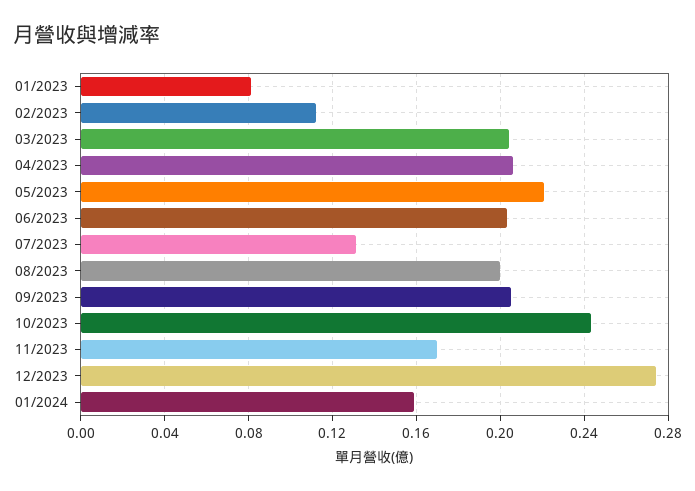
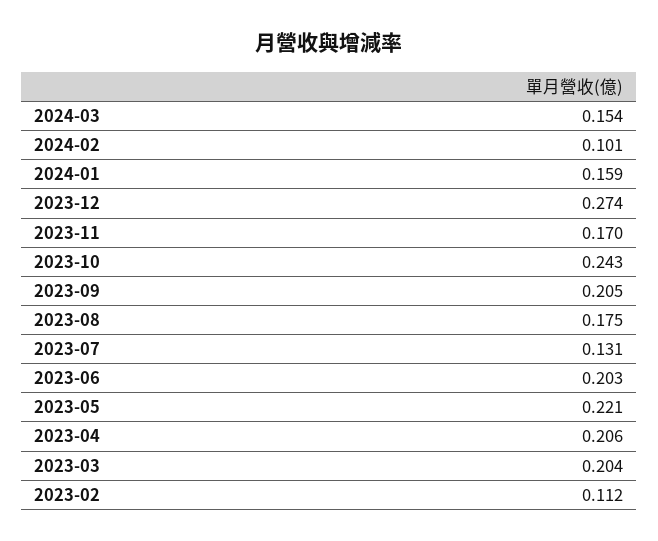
01/2023: 0.08 -> none
08/2023: 0.2 -> 0.175
2024-03: none -> 0.154
2024-02: none -> 0.101

